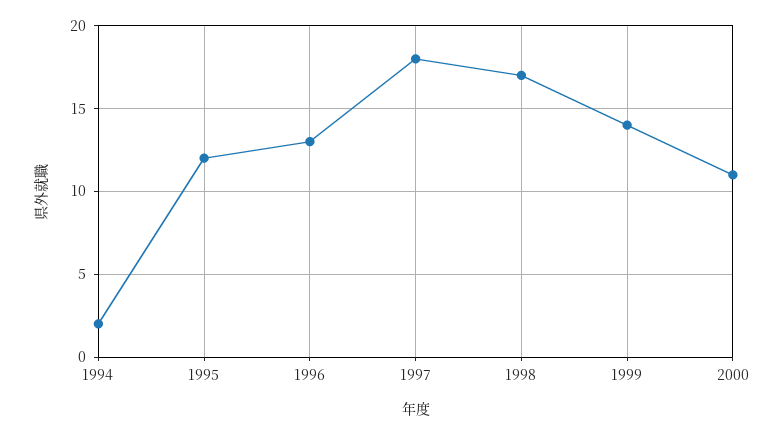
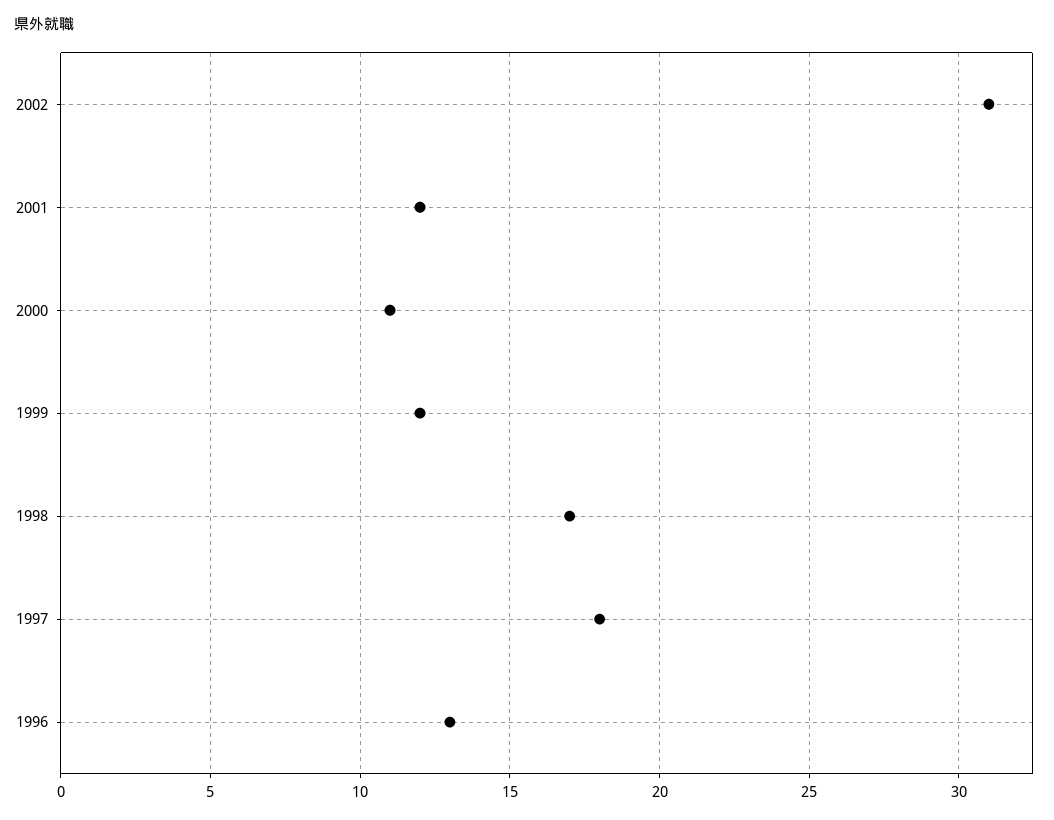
1994: 2 -> none
1995: 12 -> none
1999: 14 -> 12
2002: none -> 31
2001: none -> 12

